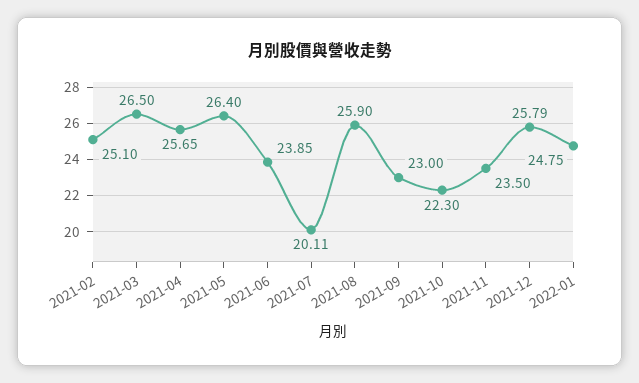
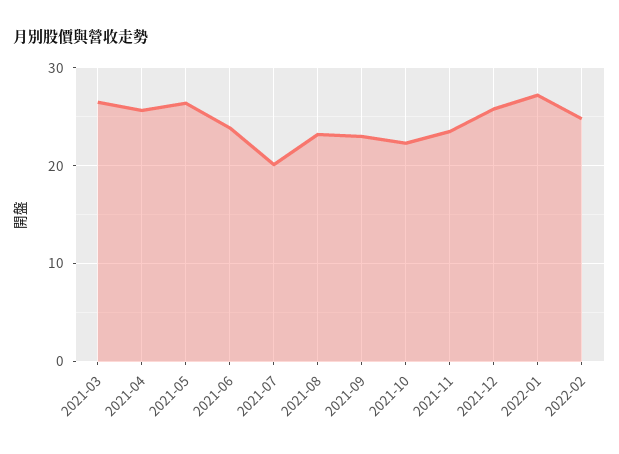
2021-02: 25.1 -> none
2021-08: 25.9 -> 23
2022-01: 24.75 -> 27
2022-02: none -> 25

